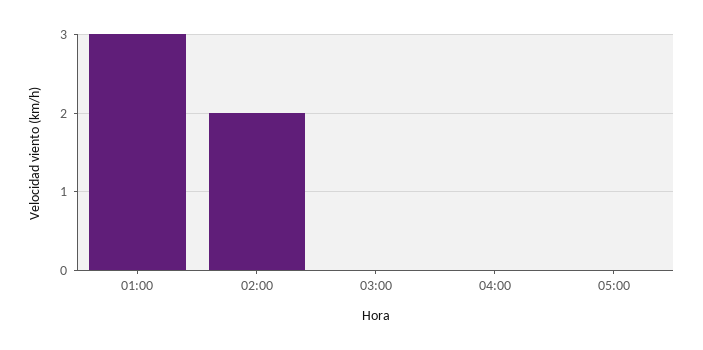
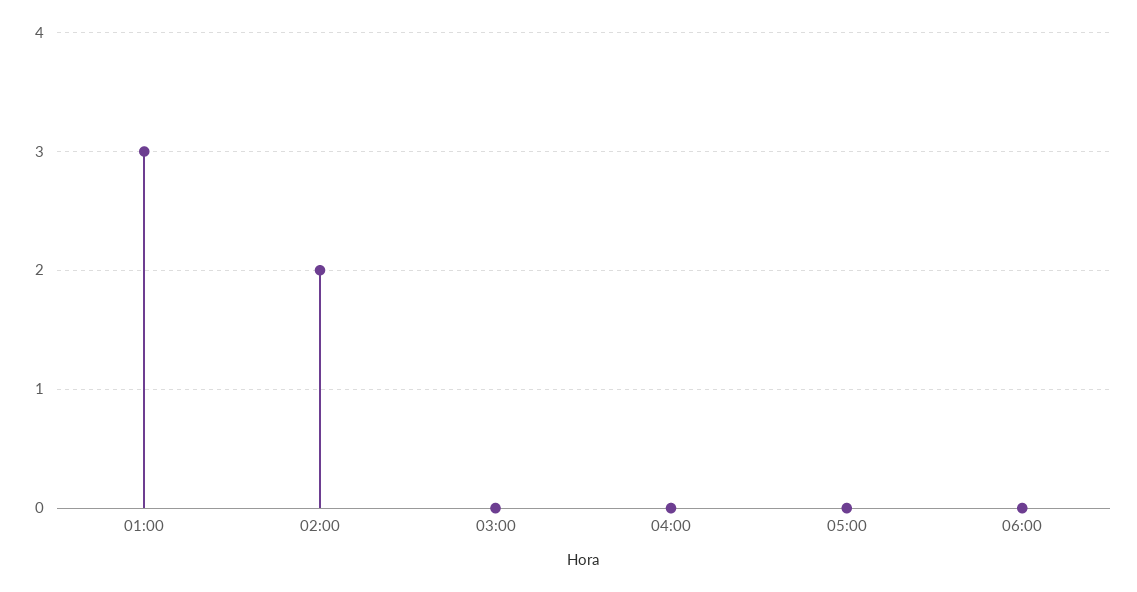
06:00: none -> 0

